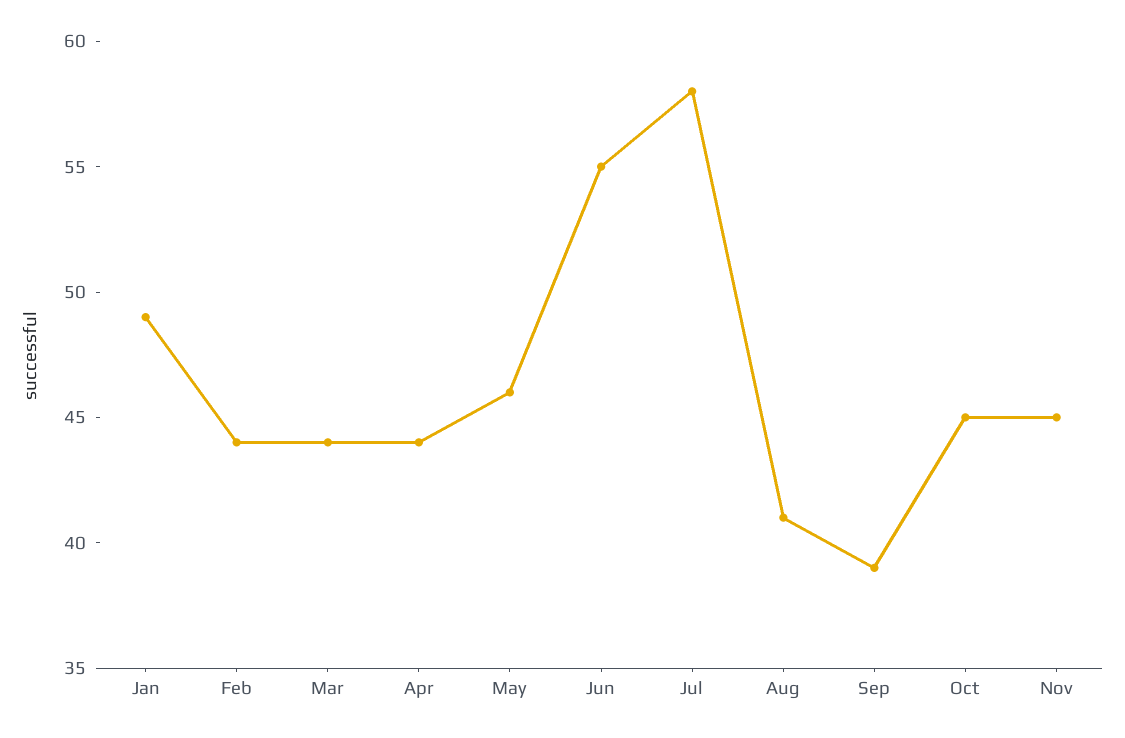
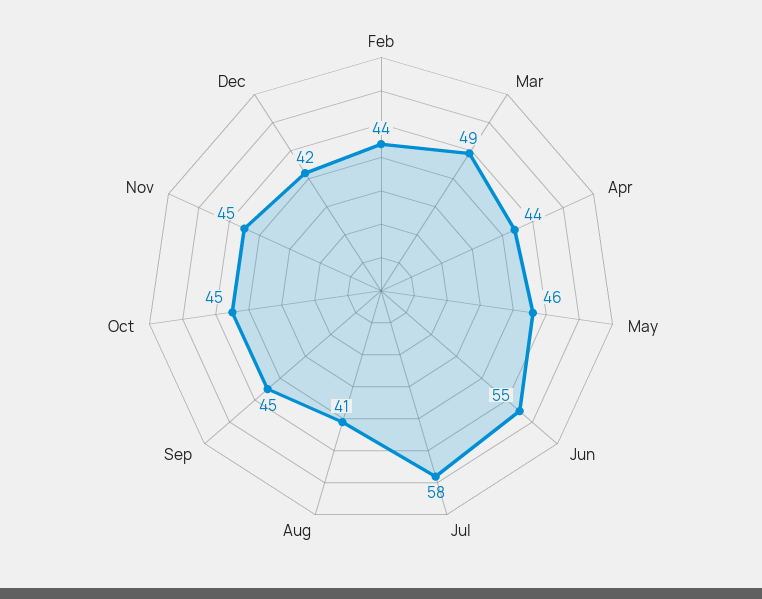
Jan: 49 -> none
Mar: 44 -> 49
Sep: 39 -> 45
Dec: none -> 42

